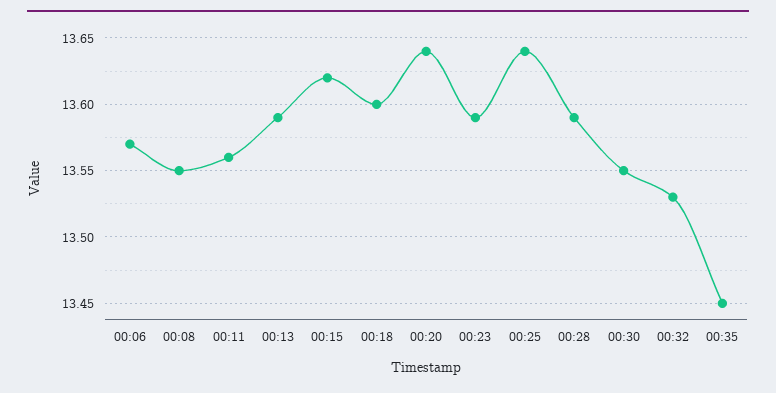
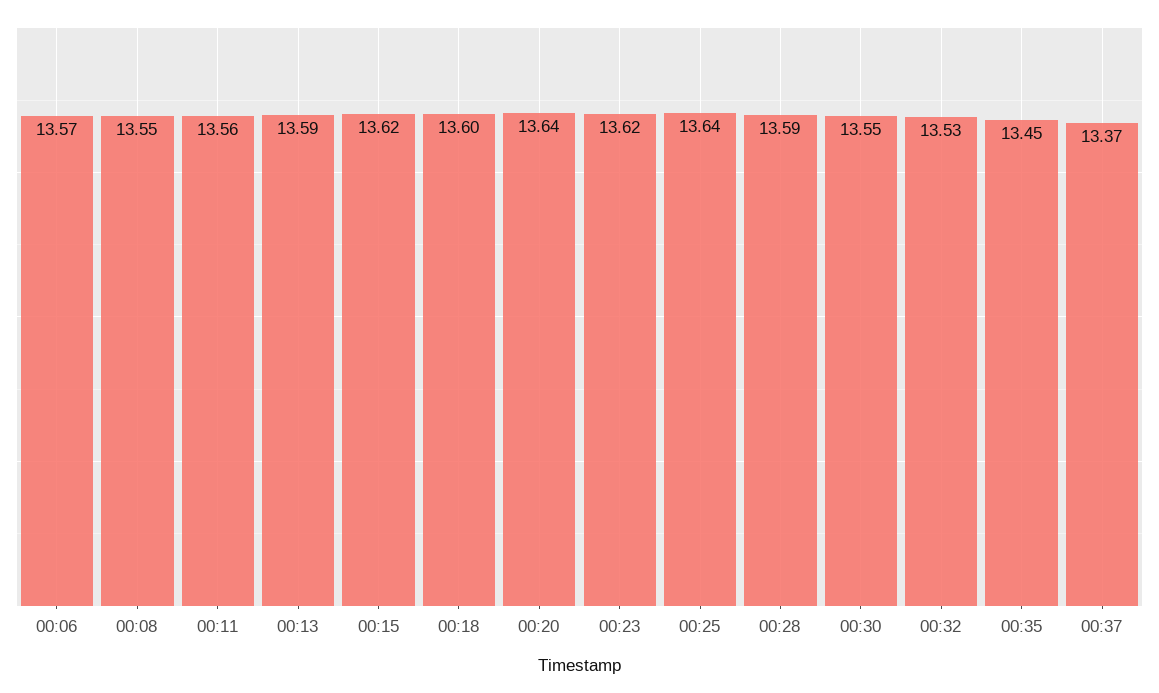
00:23: 13.59 -> 13.62
00:37: none -> 13.37

